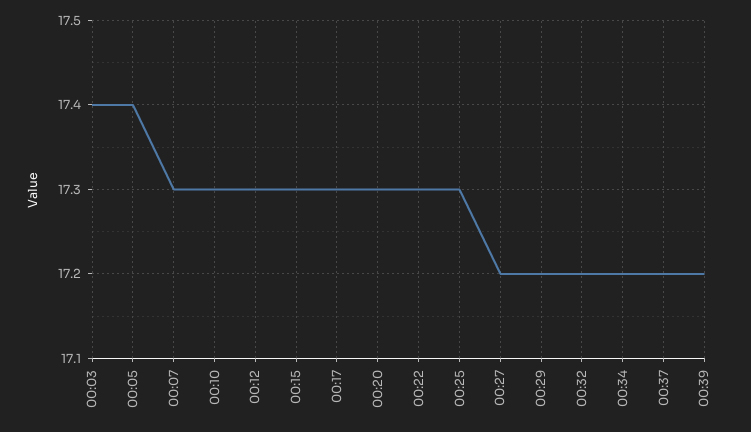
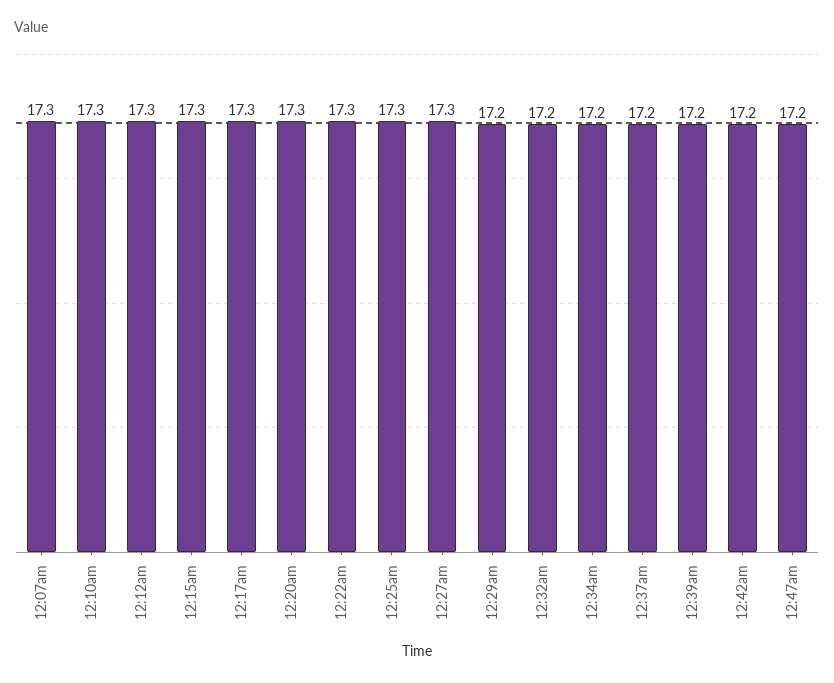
00:03: 17.4 -> none
00:05: 17.4 -> none
00:27: 17.2 -> 17.3
12:42am: none -> 17.2
12:47am: none -> 17.2

